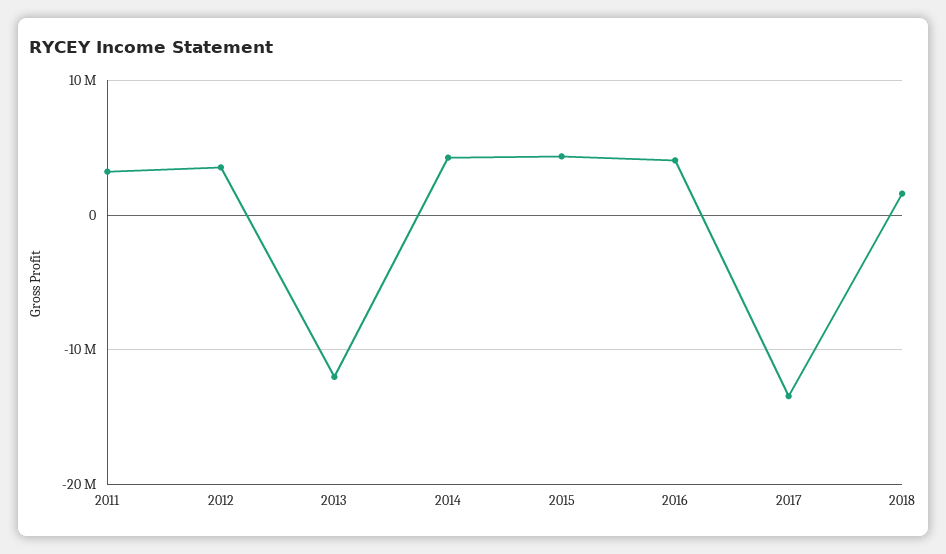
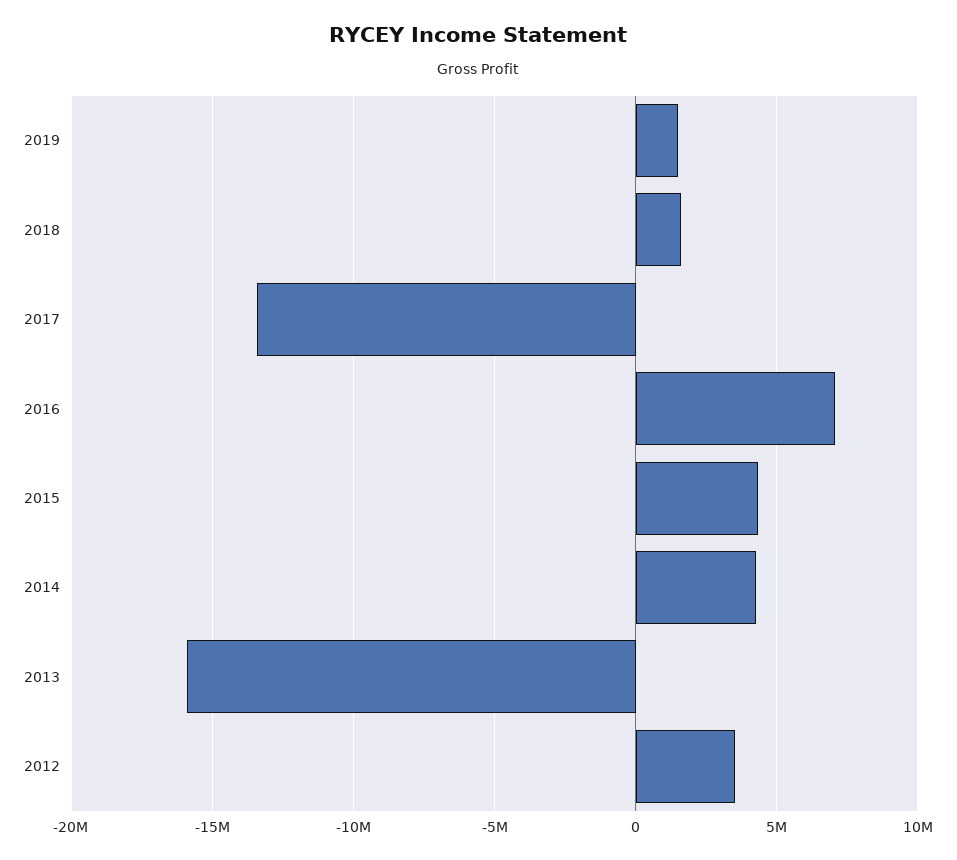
2011: 3000000 -> none
2013: -12000000 -> -16000000
2016: 4000000 -> 7000000
2019: none -> 1500000

